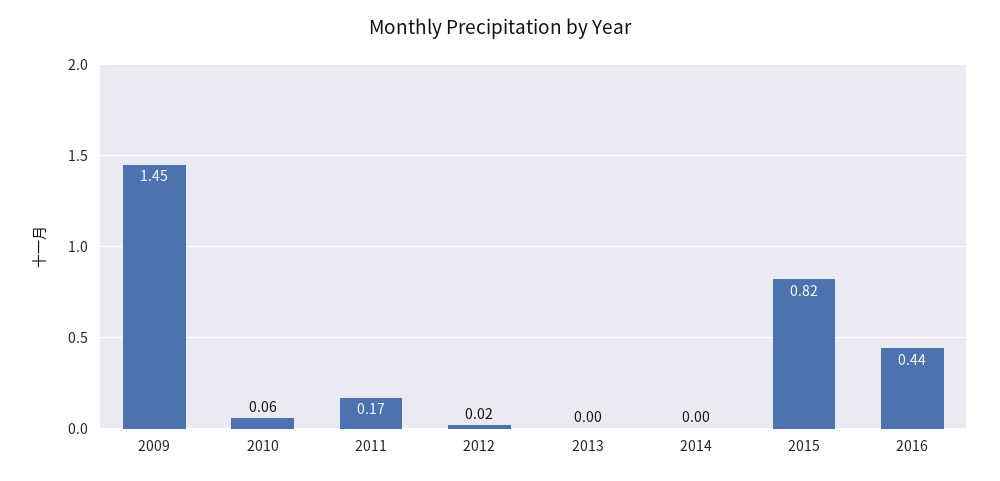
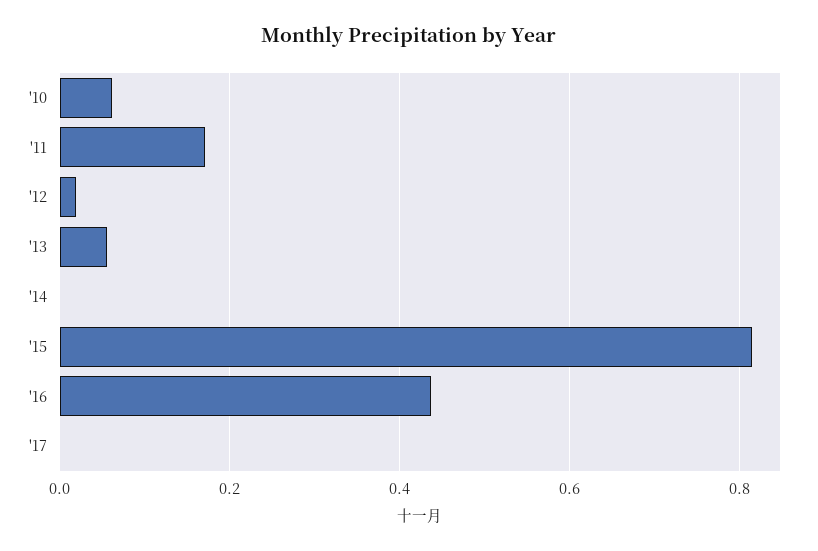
2009: 1.45 -> none
2013: 0 -> 0.06
'17: none -> 0

